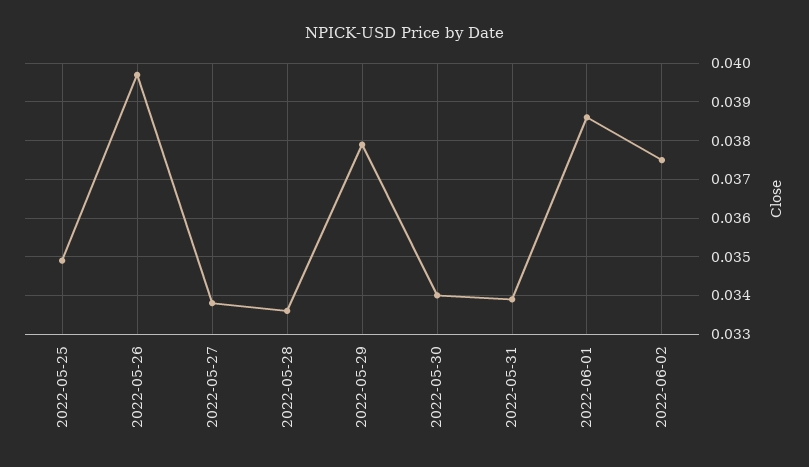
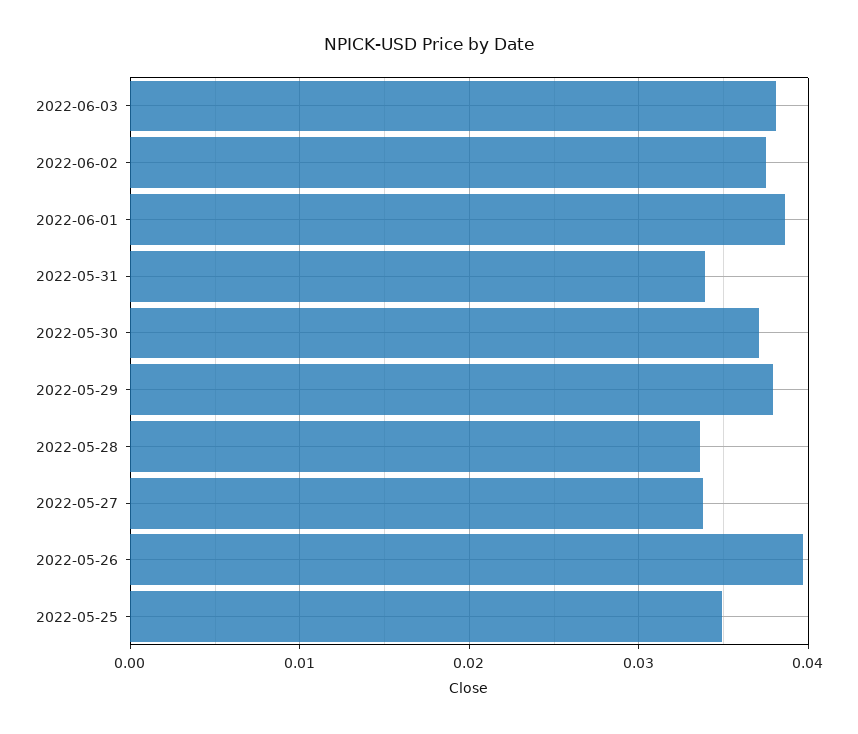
2022-05-30: 0.034 -> 0.037
2022-06-03: none -> 0.038

